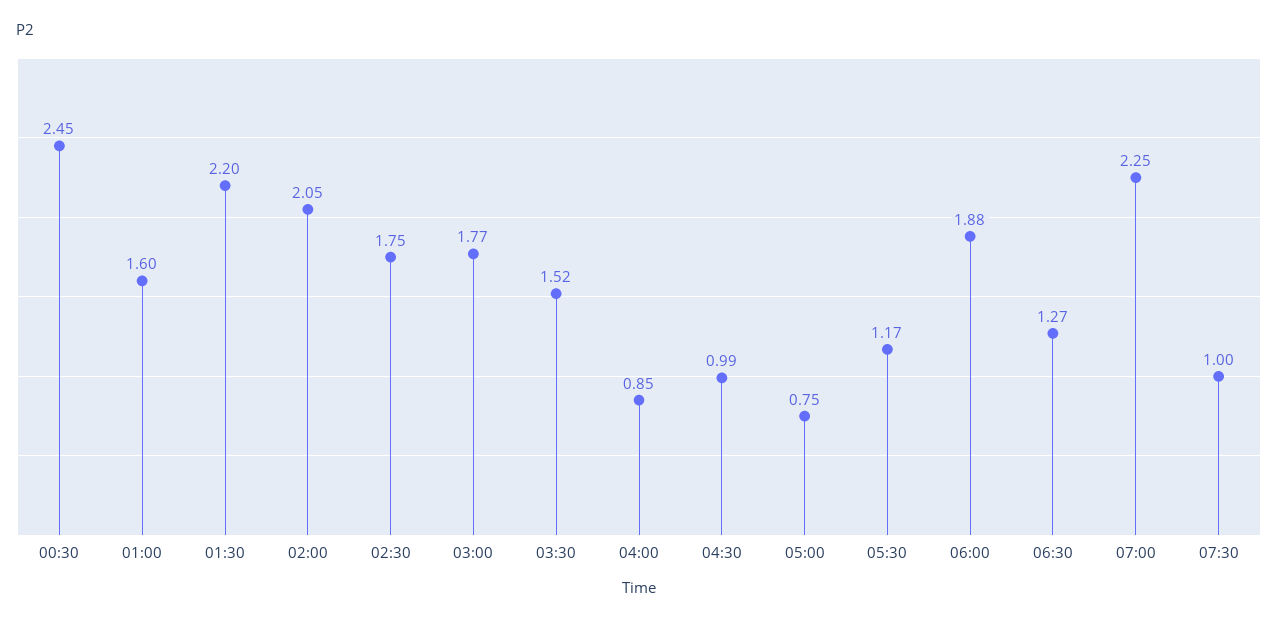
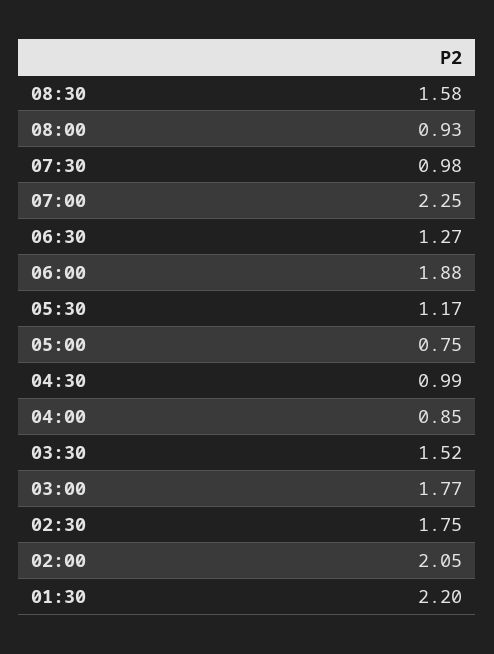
00:30: 2.45 -> none
01:00: 1.6 -> none
07:30: 1 -> 0.98
08:30: none -> 1.58
08:00: none -> 0.93

